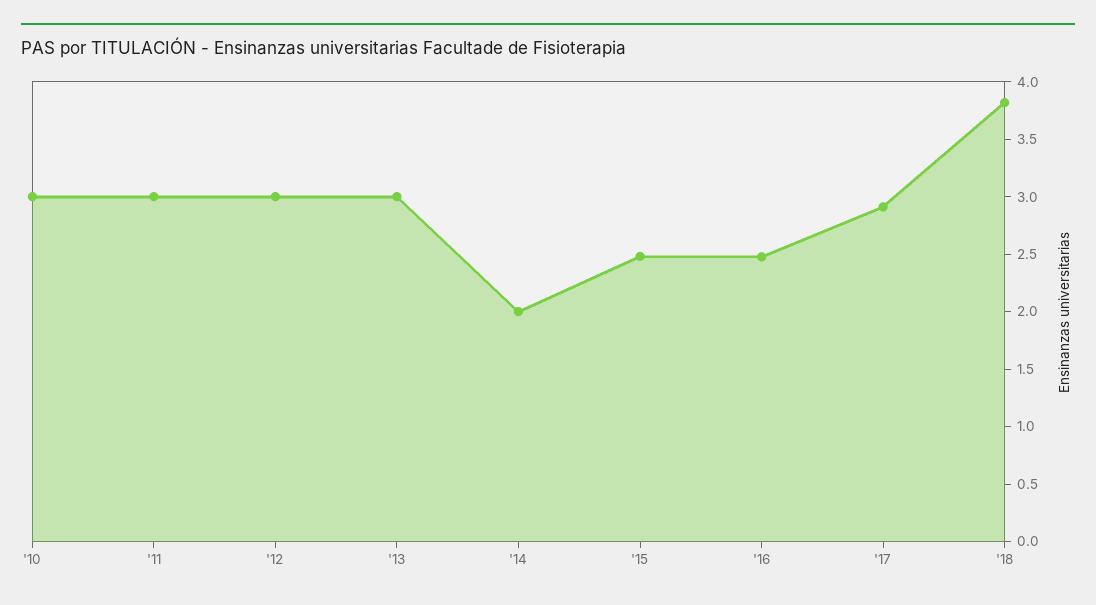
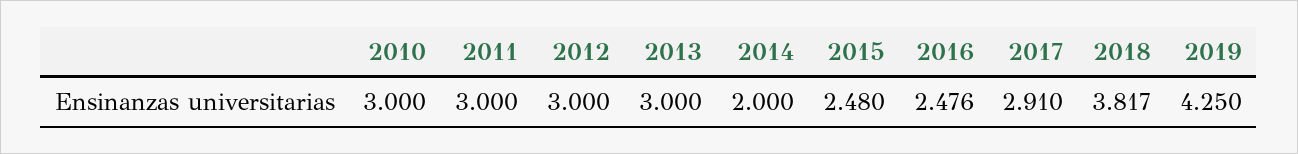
2019: none -> 4.25

